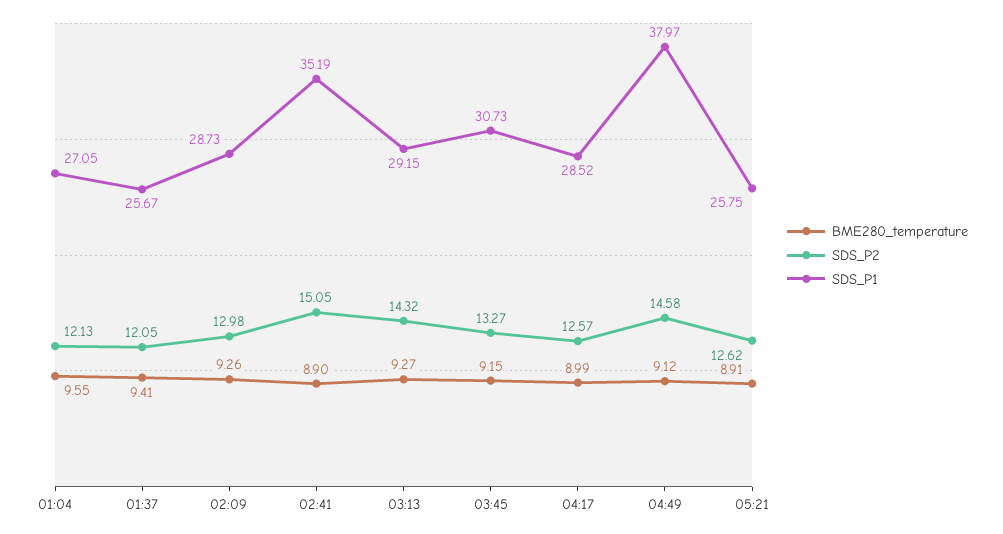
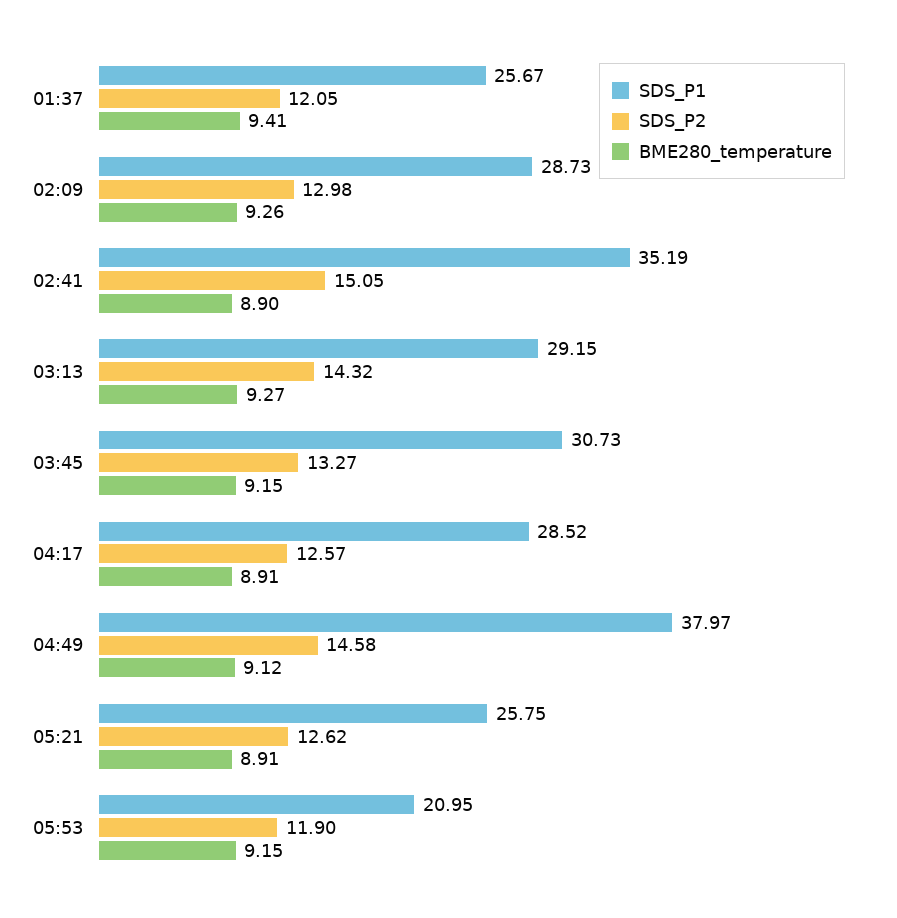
BME280_temperature, 01:04: 9.55 -> none
SDS_P2, 01:04: 12.13 -> none
SDS_P1, 01:04: 27.05 -> none
BME280_temperature, 04:17: 8.99 -> 8.91
SDS_P1, 05:53: none -> 20.95
SDS_P2, 05:53: none -> 11.9
BME280_temperature, 05:53: none -> 9.15

